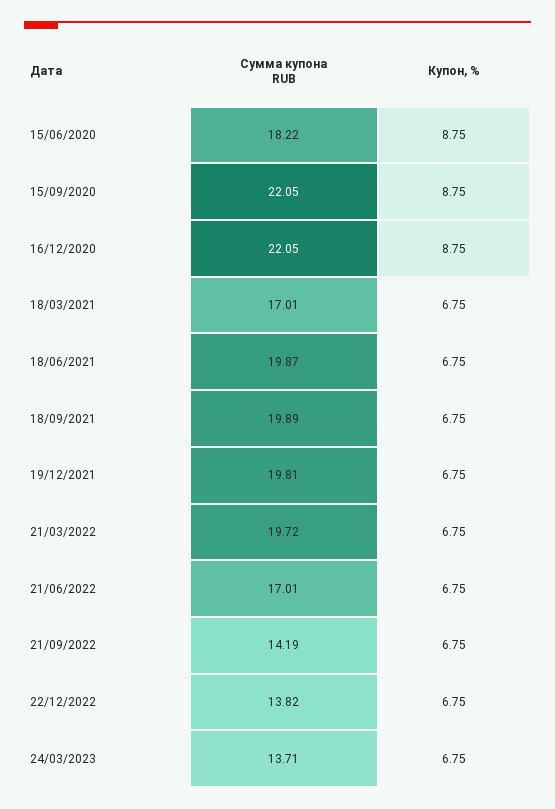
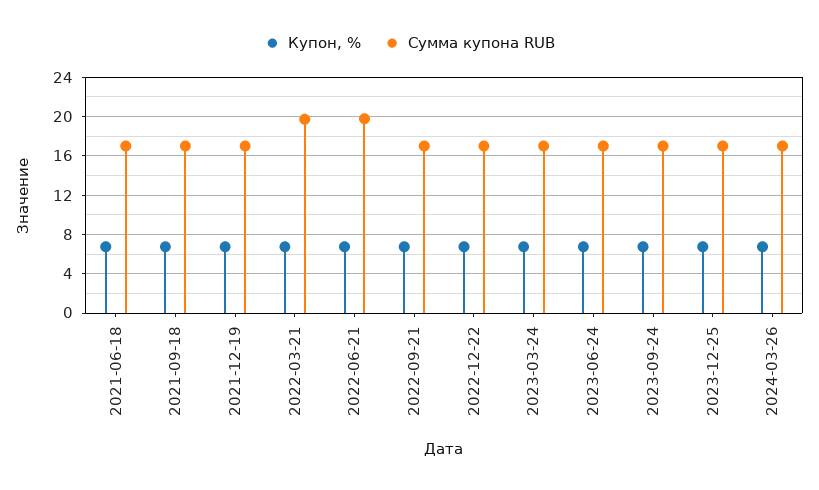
Сумма купона RUB, 15/06/2020: 18.22 -> none
Купон, %, 15/06/2020: 8.75 -> none
Сумма купона RUB, 15/09/2020: 22.05 -> none
Купон, %, 15/09/2020: 8.75 -> none
Сумма купона RUB, 16/12/2020: 22.05 -> none
Купон, %, 16/12/2020: 8.75 -> none
Сумма купона RUB, 18/03/2021: 17.01 -> none
Купон, %, 18/03/2021: 6.75 -> none
Сумма купона RUB, 18/06/2021: 19.87 -> 17
Сумма купона RUB, 18/09/2021: 19.89 -> 17
Сумма купона RUB, 19/12/2021: 19.81 -> 17
Сумма купона RUB, 21/06/2022: 17.01 -> 20
Сумма купона RUB, 21/09/2022: 14.19 -> 17
Сумма купона RUB, 22/12/2022: 13.82 -> 17
Сумма купона RUB, 24/03/2023: 13.71 -> 17
Купон, %, 2023-06-24: none -> 7
Сумма купона RUB, 2023-06-24: none -> 17
Купон, %, 2023-09-24: none -> 7
Сумма купона RUB, 2023-09-24: none -> 17
Купон, %, 2023-12-25: none -> 7
Сумма купона RUB, 2023-12-25: none -> 17
Купон, %, 2024-03-26: none -> 7
Сумма купона RUB, 2024-03-26: none -> 17

